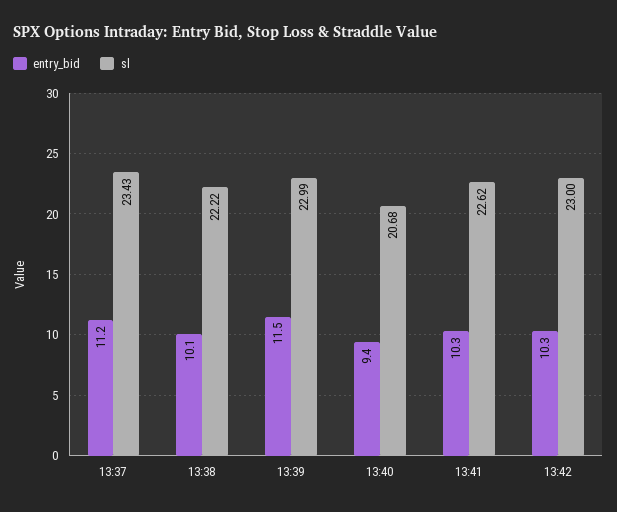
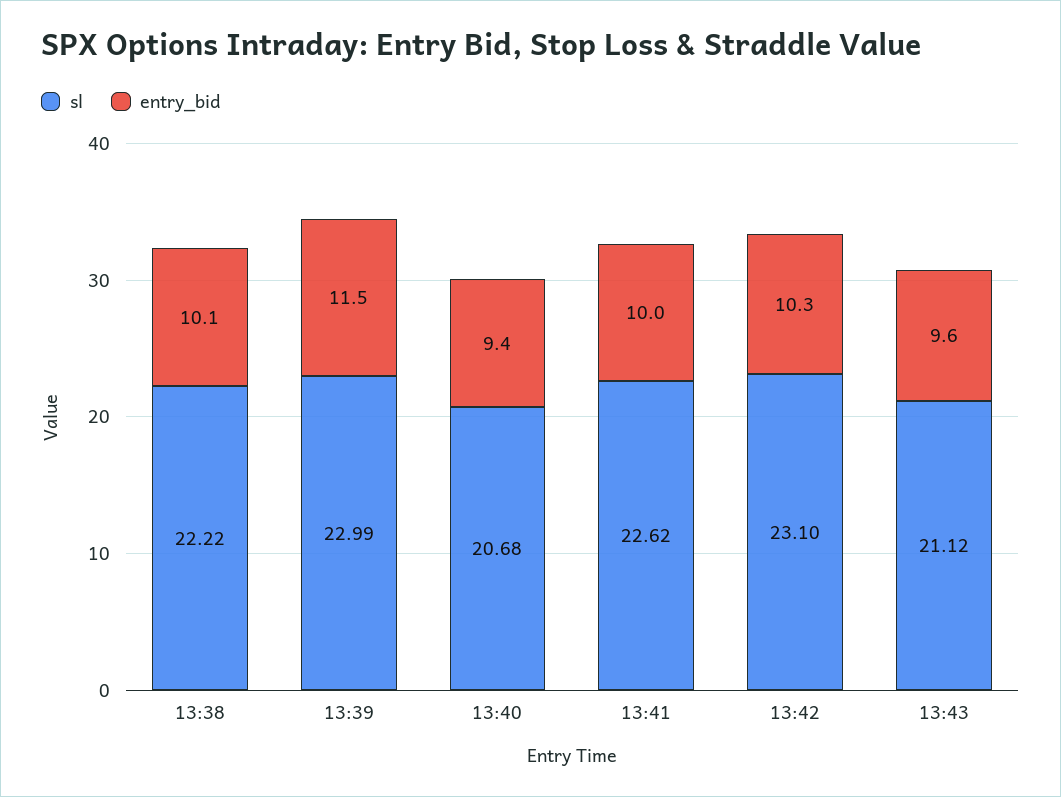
entry_bid, 13:37: 11.2 -> none
sl, 13:37: 23.43 -> none
entry_bid, 13:41: 10.3 -> 10
sl, 13:42: 23 -> 23.1
sl, 13:43: none -> 21.12
entry_bid, 13:43: none -> 9.6

